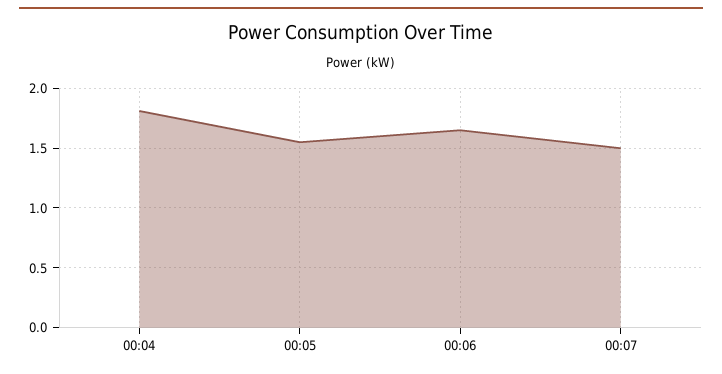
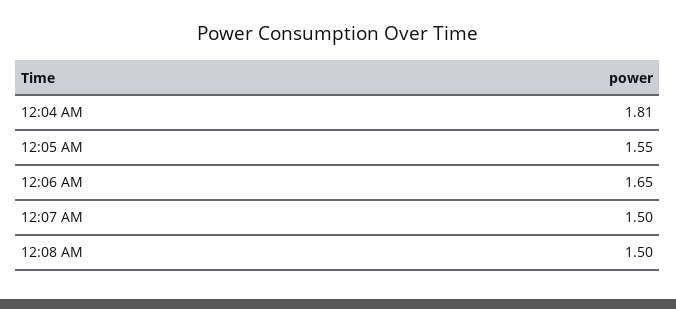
12:08 AM: none -> 1.5

